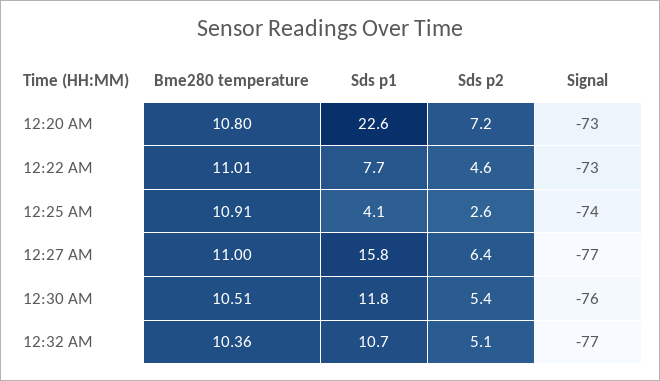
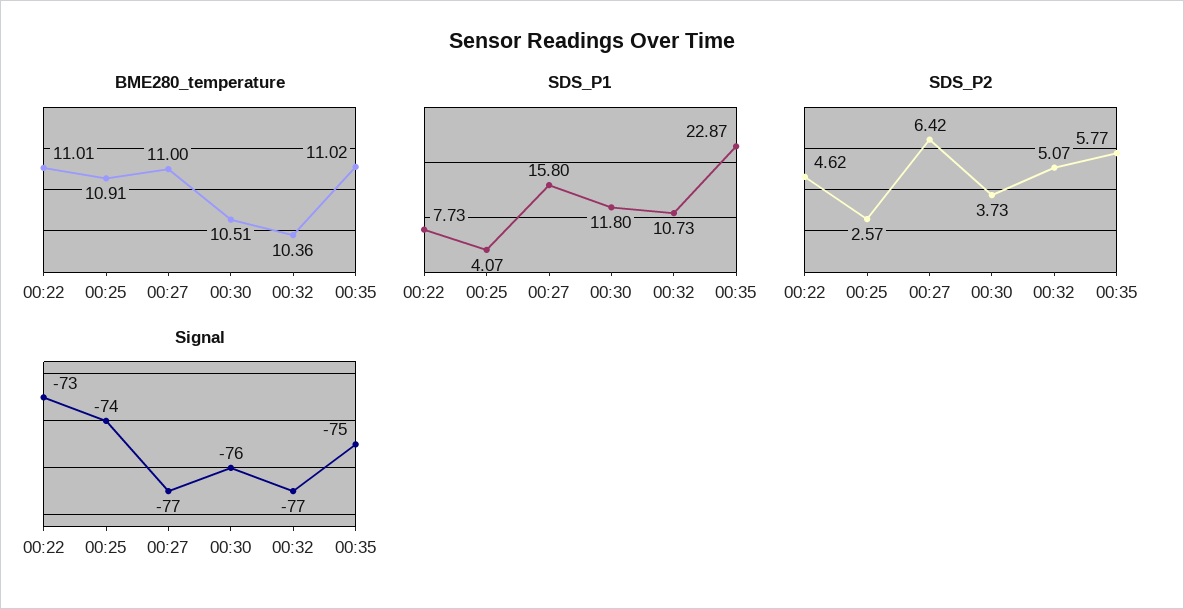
Bme280 temperature, 12:20 AM: 10.8 -> none
Sds p1, 12:20 AM: 22.6 -> none
Sds p2, 12:20 AM: 7.2 -> none
Signal, 12:20 AM: -73 -> none
Sds p2, 12:30 AM: 5.4 -> 3.73
Bme280 temperature, 00:35: none -> 11.02
Sds p1, 00:35: none -> 22.87
Sds p2, 00:35: none -> 5.77
Signal, 00:35: none -> -75

